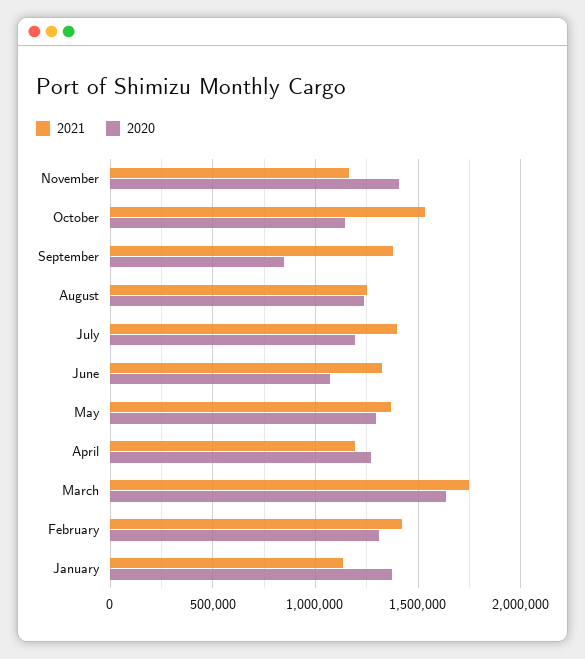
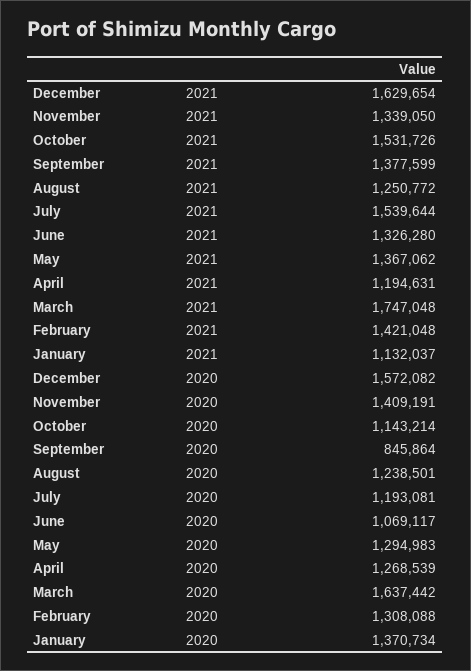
2021, November: 1150000 -> 1339050
2021, July: 1400000 -> 1539644
2021, December: none -> 1629654
2020, December: none -> 1572082

